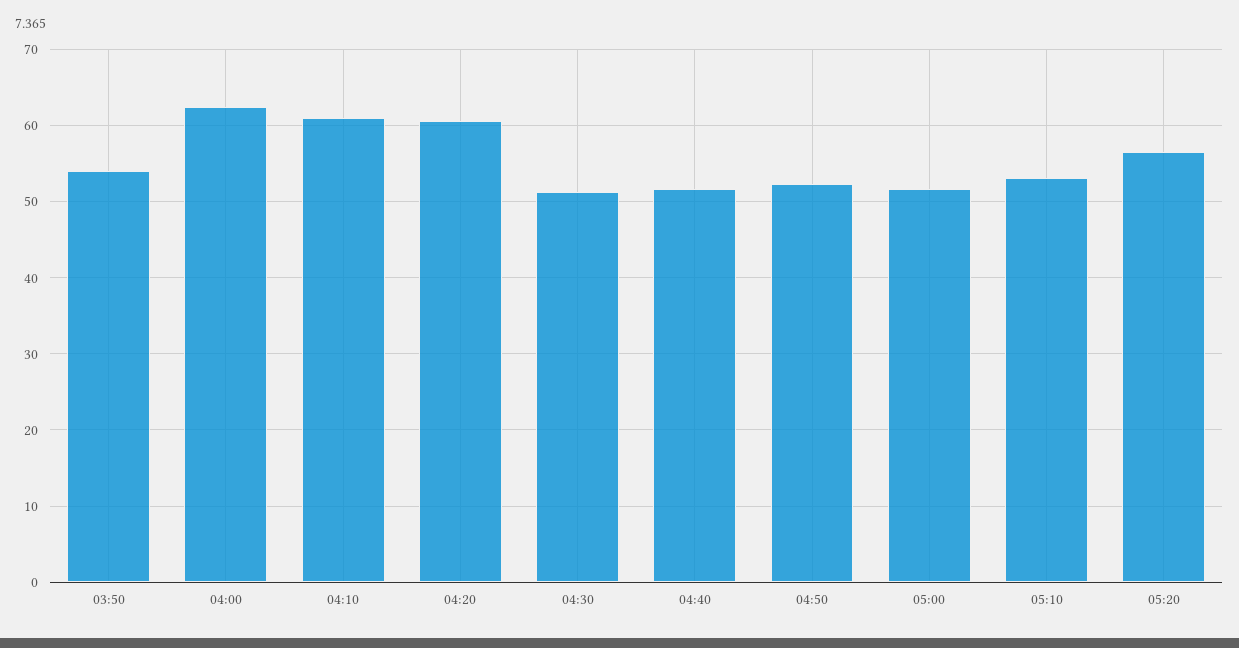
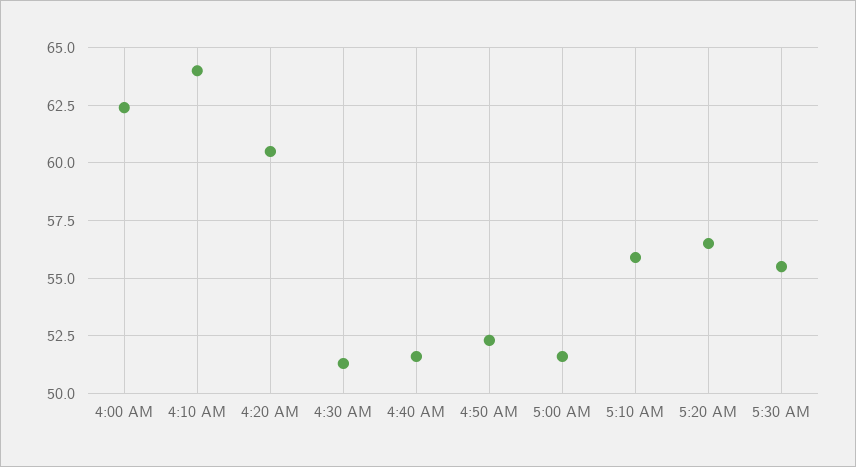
03:50: 54 -> none
04:10: 61 -> 64
05:10: 53 -> 56
5:30 AM: none -> 55.5

